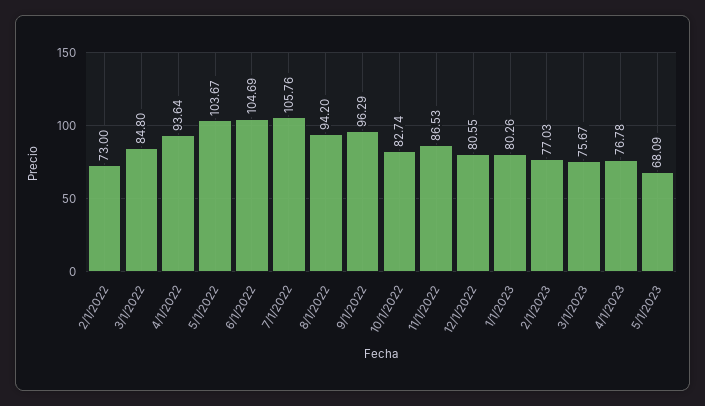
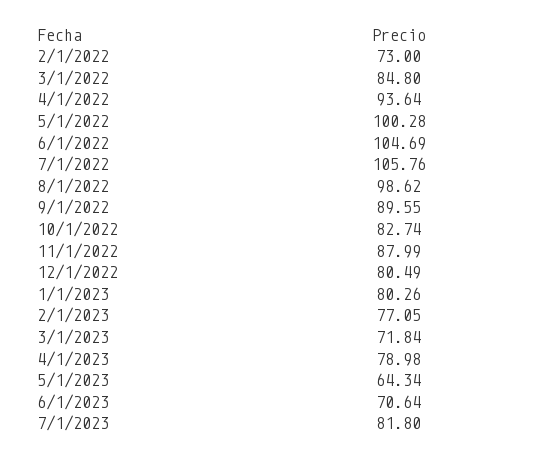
5/1/2022: 103.67 -> 100.28
8/1/2022: 94.2 -> 98.62
9/1/2022: 96.29 -> 89.55
11/1/2022: 86.53 -> 87.99
12/1/2022: 80.55 -> 80.49
2/1/2023: 77.03 -> 77.05
3/1/2023: 75.67 -> 71.84
4/1/2023: 76.78 -> 78.98
5/1/2023: 68.09 -> 64.34
6/1/2023: none -> 70.64
7/1/2023: none -> 81.8

